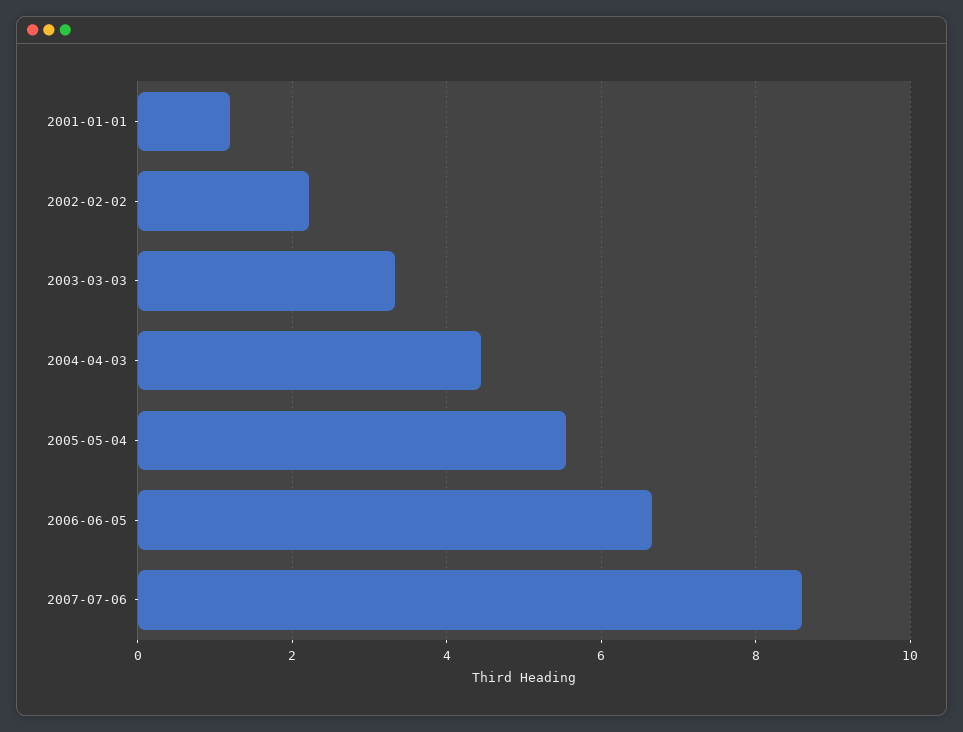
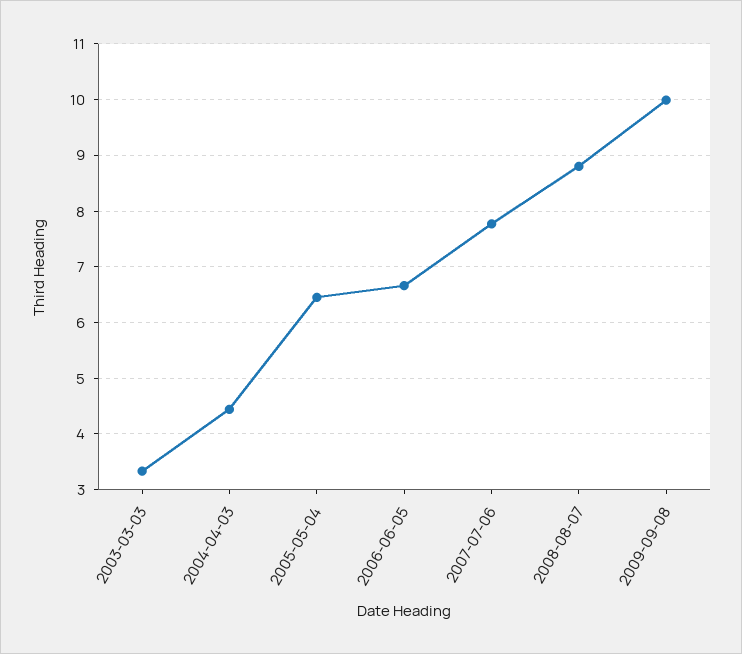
2001-01-01: 1.2 -> none
2002-02-02: 2.2 -> none
2005-05-04: 5.6 -> 6.4
2007-07-06: 8.6 -> 7.8
2008-08-07: none -> 8.8
2009-09-08: none -> 10

